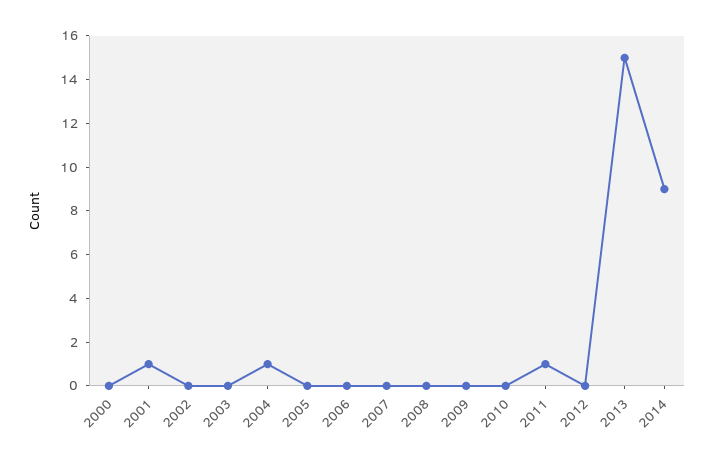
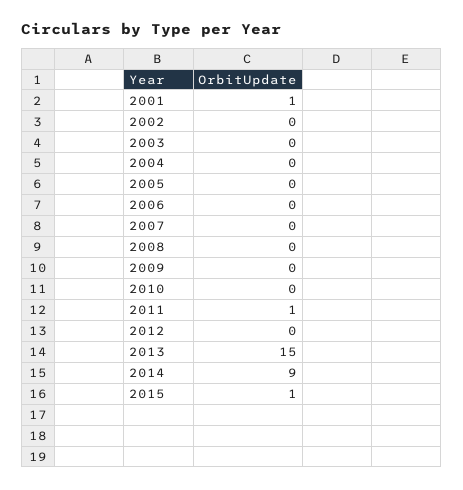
2000: 0 -> none
2004: 1 -> 0
2015: none -> 1

